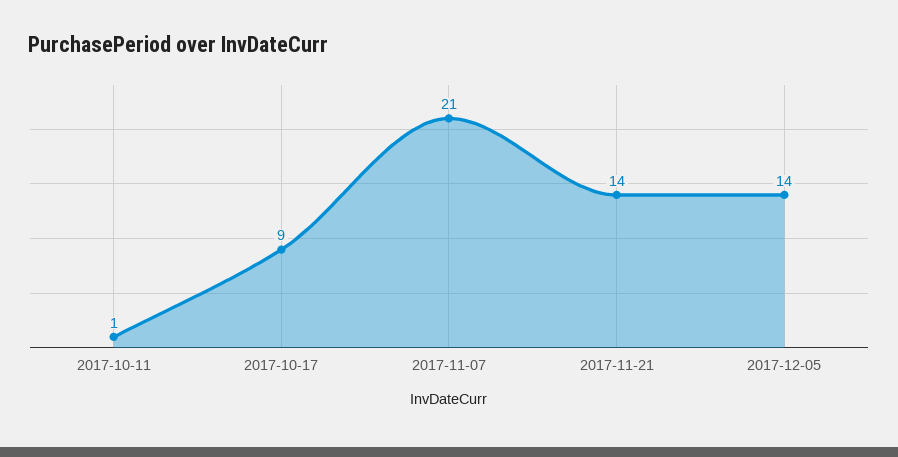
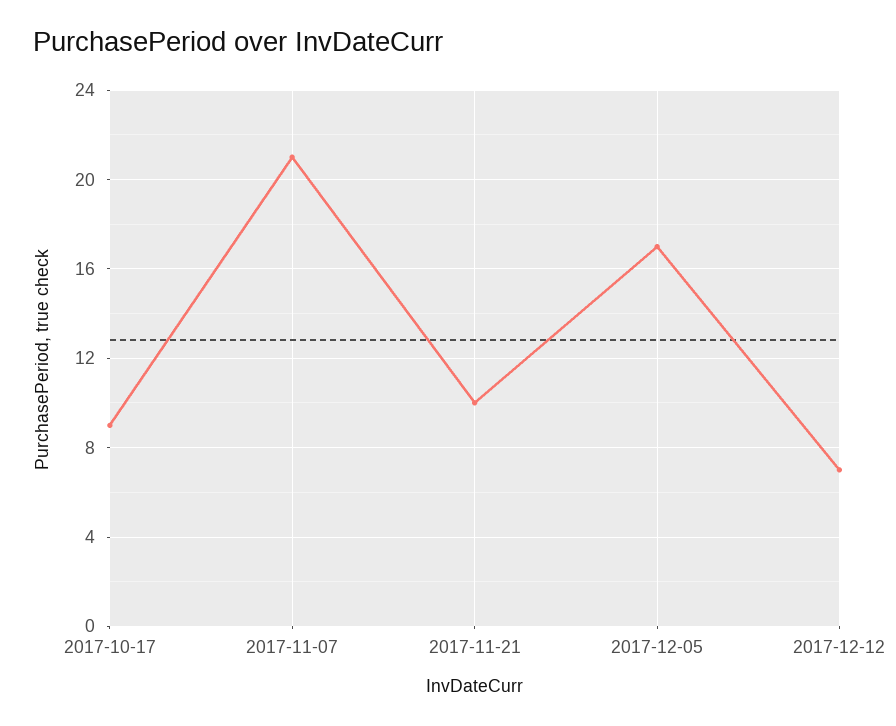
2017-10-11: 1 -> none
2017-11-21: 14 -> 10
2017-12-05: 14 -> 17
2017-12-12: none -> 7

